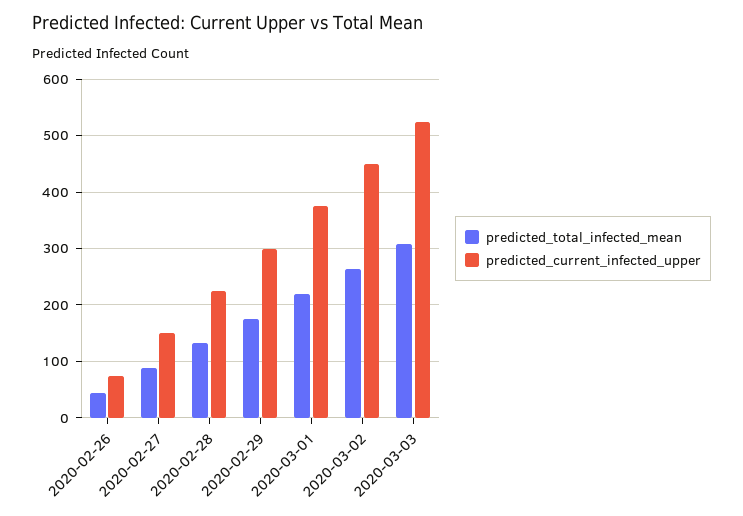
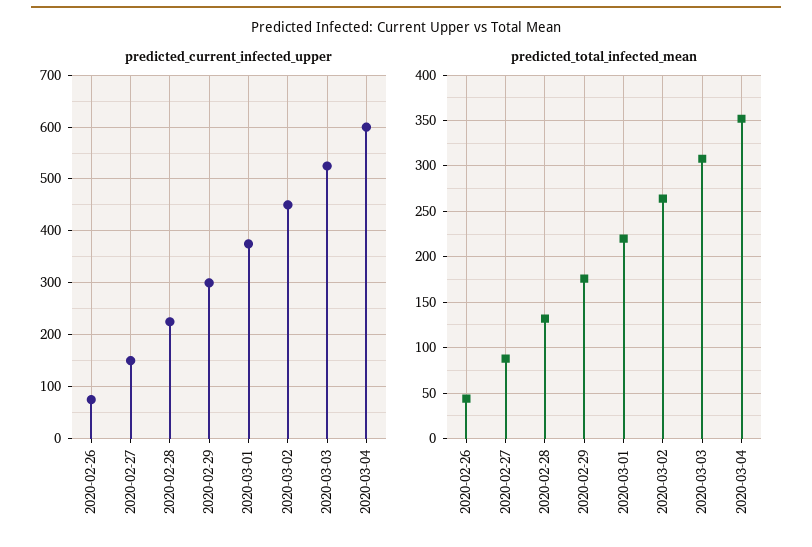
predicted_current_infected_upper, 2020-03-04: none -> 600
predicted_total_infected_mean, 2020-03-04: none -> 350

